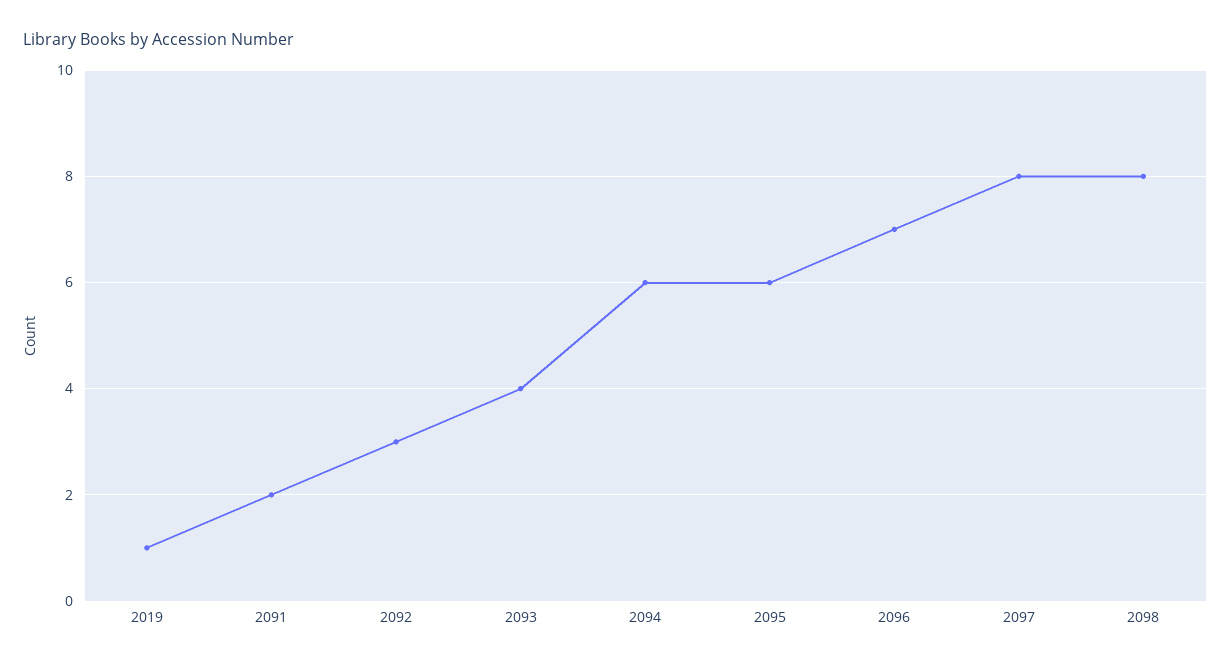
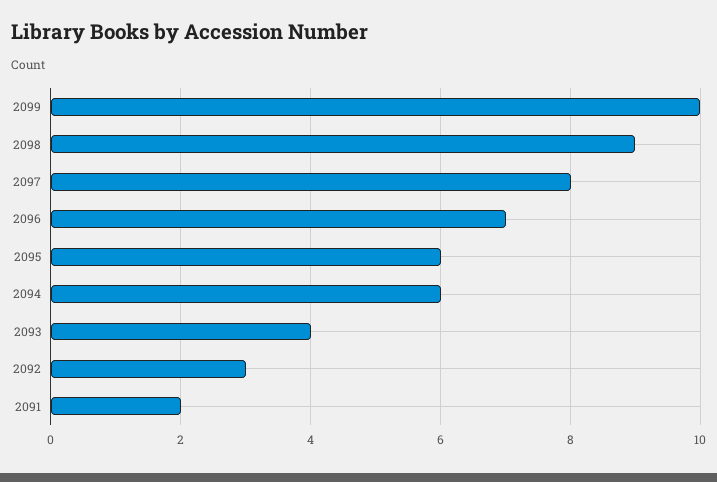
2019: 1 -> none
2098: 8 -> 9
2099: none -> 10

